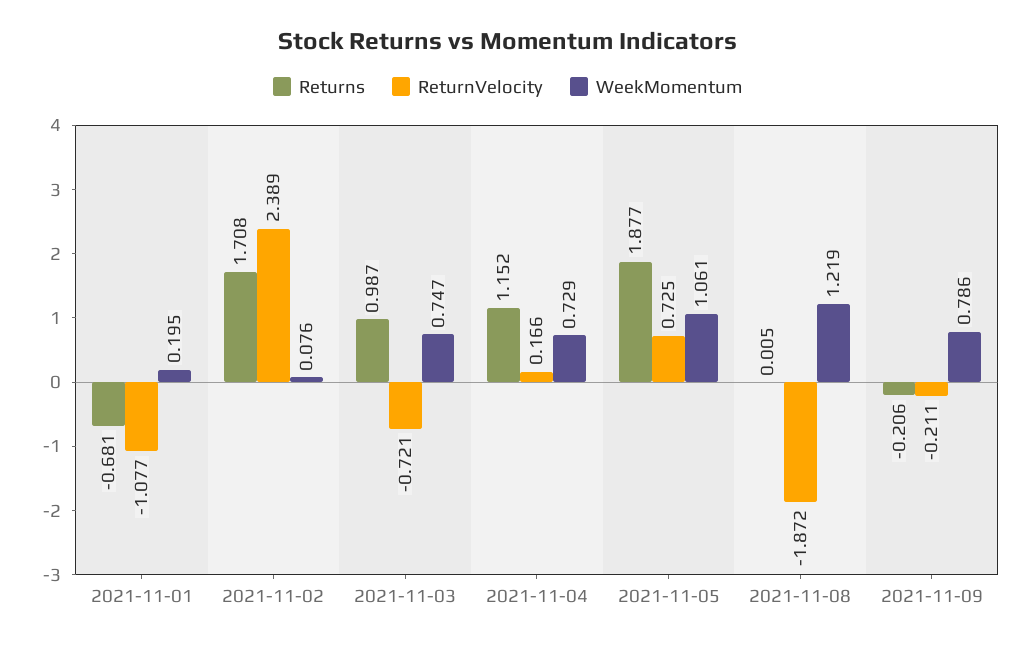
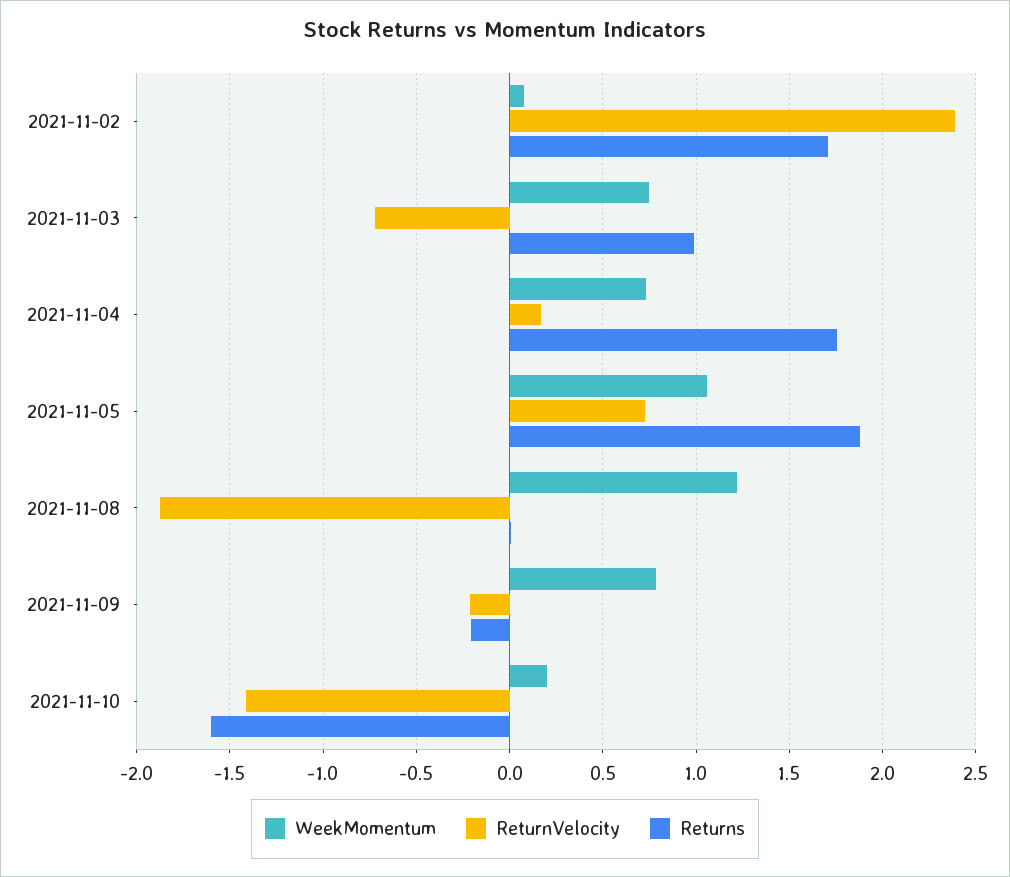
Returns, 2021-11-01: -0.681 -> none
ReturnVelocity, 2021-11-01: -1.077 -> none
WeekMomentum, 2021-11-01: 0.195 -> none
Returns, 2021-11-04: 1.152 -> 1.75
WeekMomentum, 2021-11-10: none -> 0.2
ReturnVelocity, 2021-11-10: none -> -1.4
Returns, 2021-11-10: none -> -1.6

